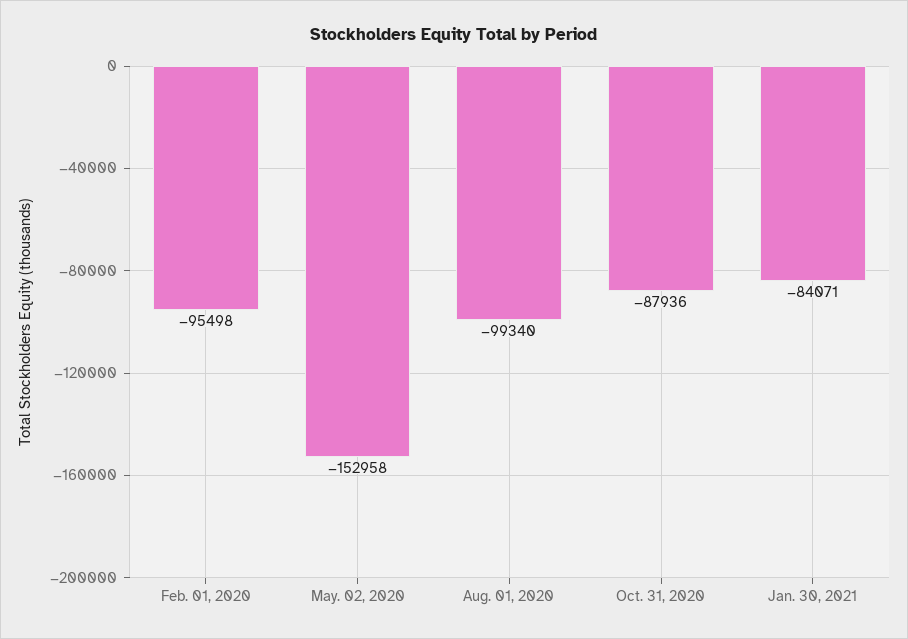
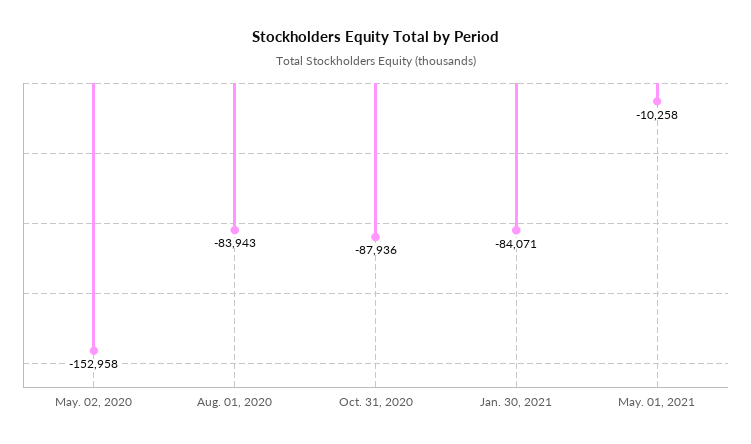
Feb. 01, 2020: -95498 -> none
Aug. 01, 2020: -99340 -> -83943
May. 01, 2021: none -> -10258

